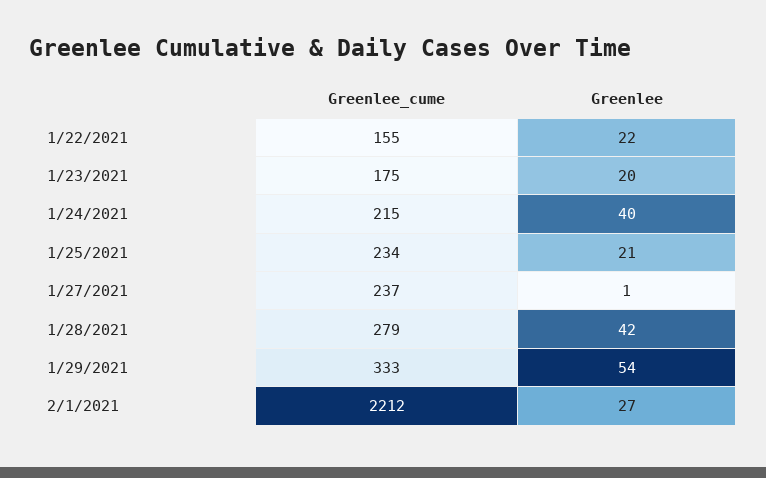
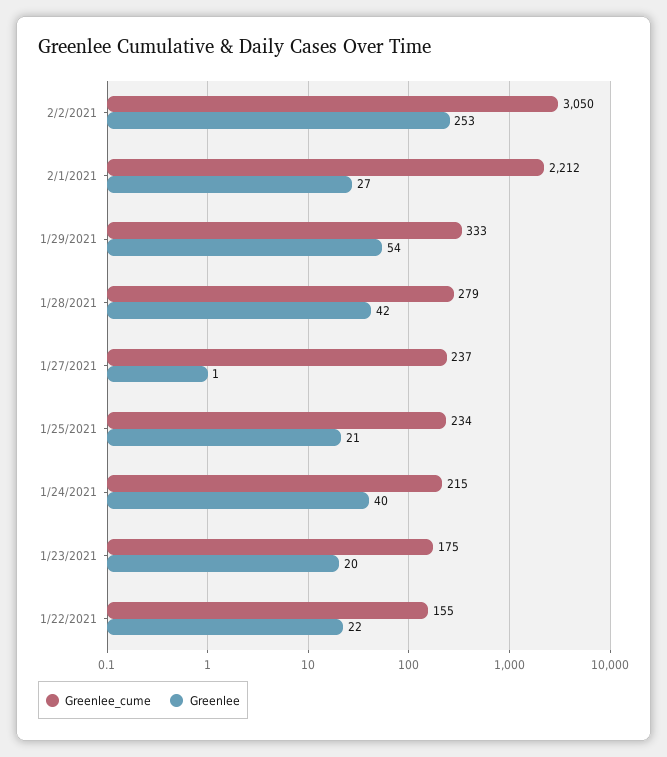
Greenlee_cume, 2/2/2021: none -> 3050
Greenlee, 2/2/2021: none -> 253

